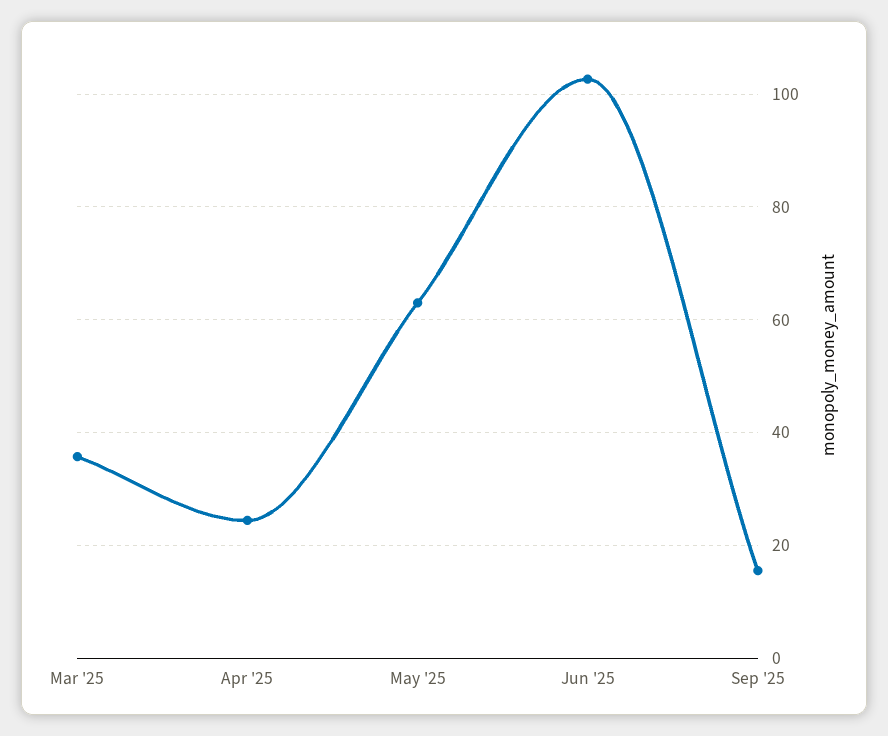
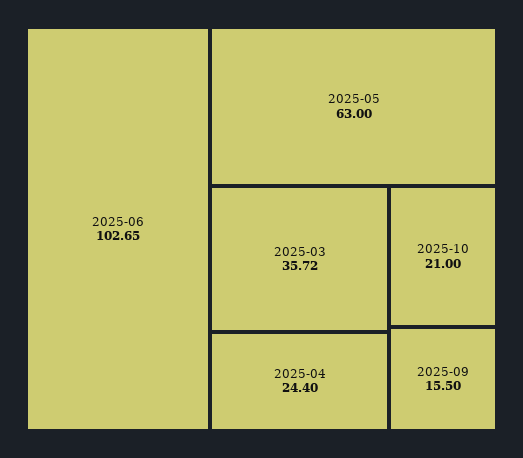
2025-10: none -> 21

